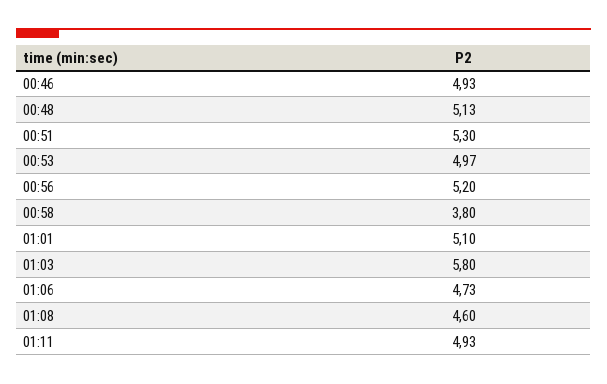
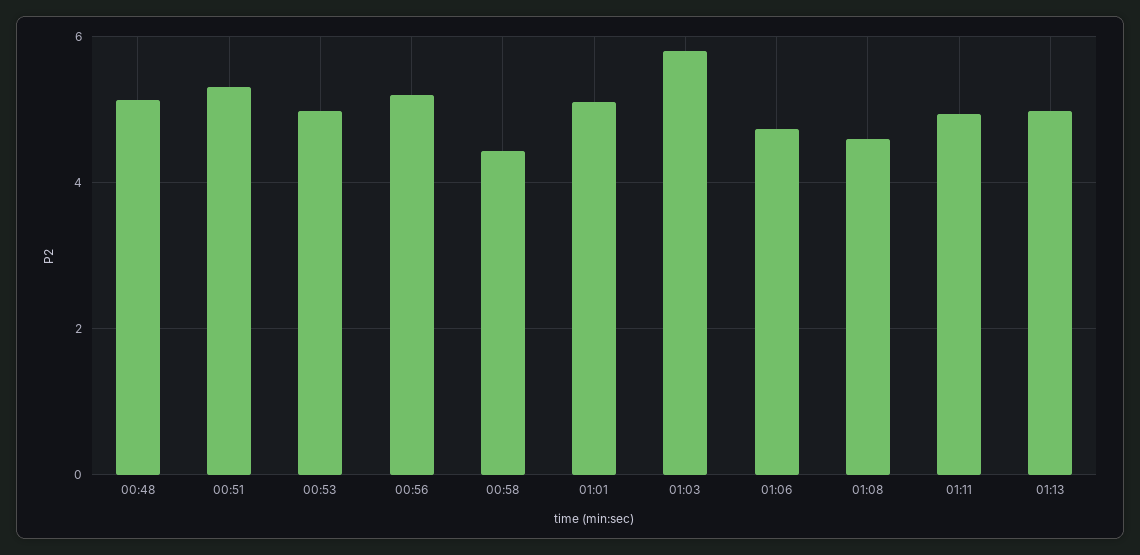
00:46: 4.93 -> none
00:58: 3.8 -> 4.4
01:13: none -> 5

